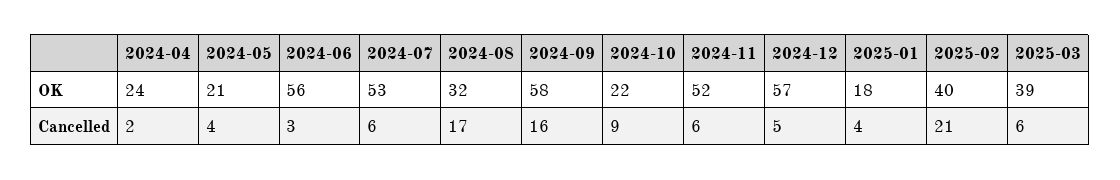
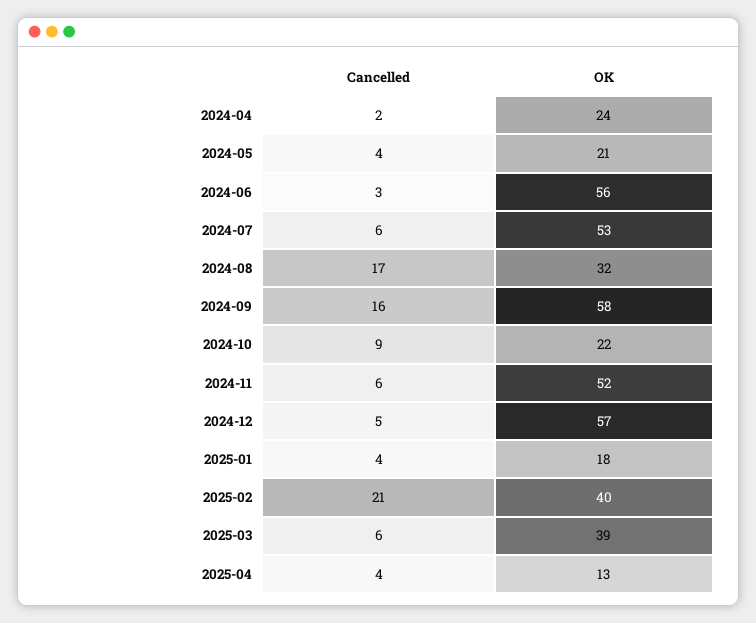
2025-04, Cancelled: none -> 4
2025-04, OK: none -> 13

